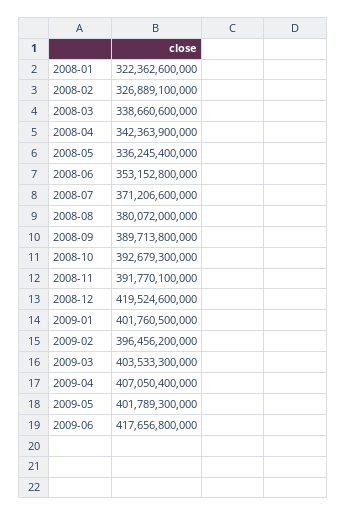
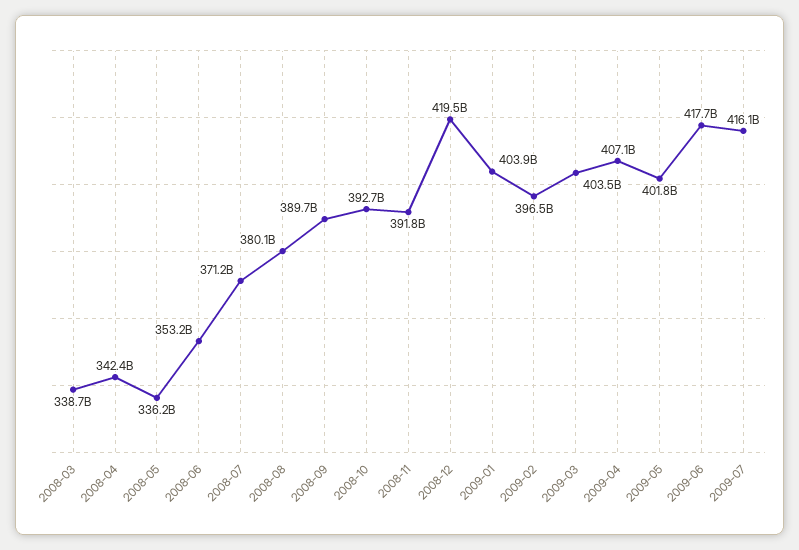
2008-01: 322362600000 -> none
2008-02: 326889100000 -> none
2009-01: 401760500000 -> 403900000000
2009-07: none -> 416100000000

